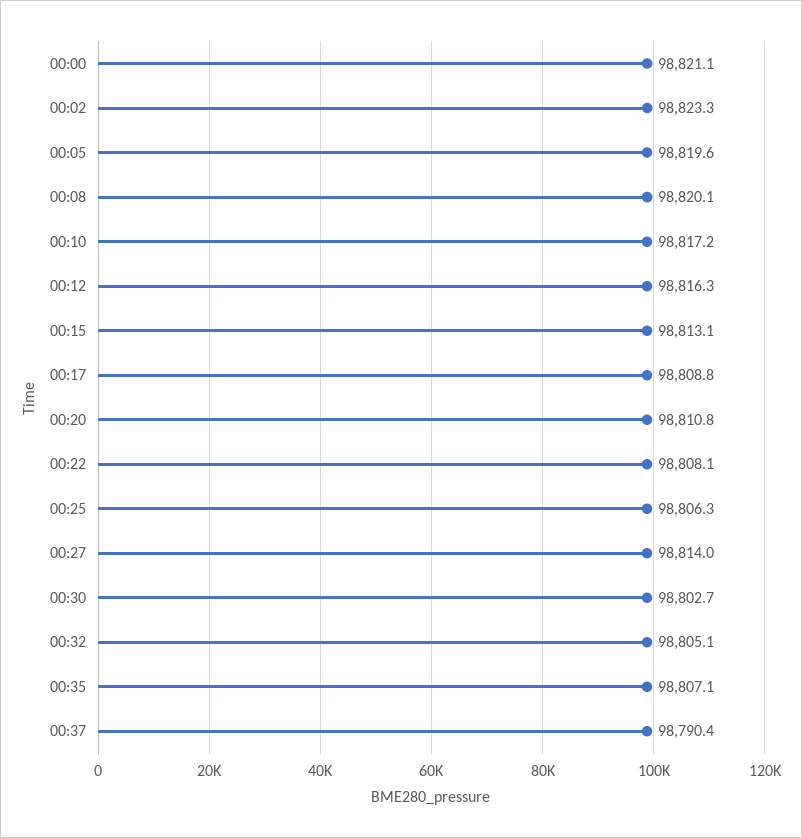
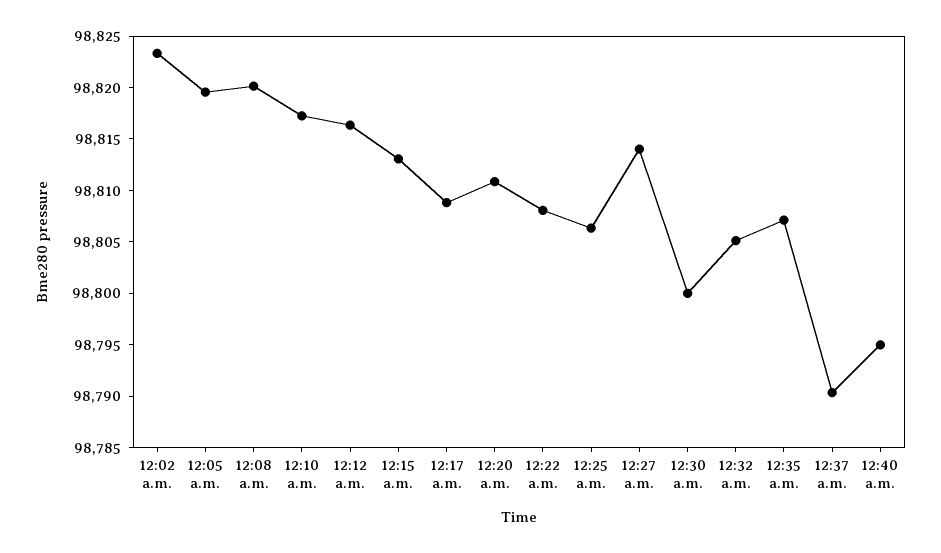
00:00: 98821.1 -> none
00:30: 98802.7 -> 98800
12:40 a.m.: none -> 98795

